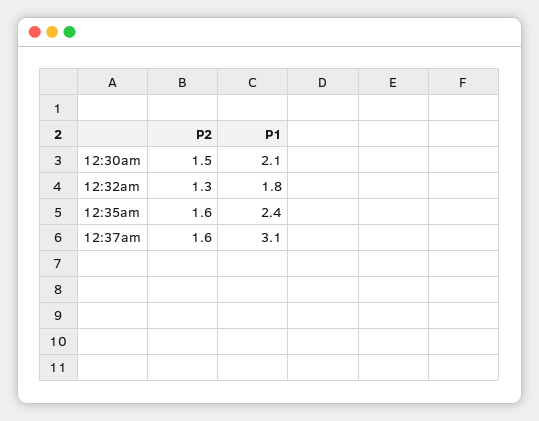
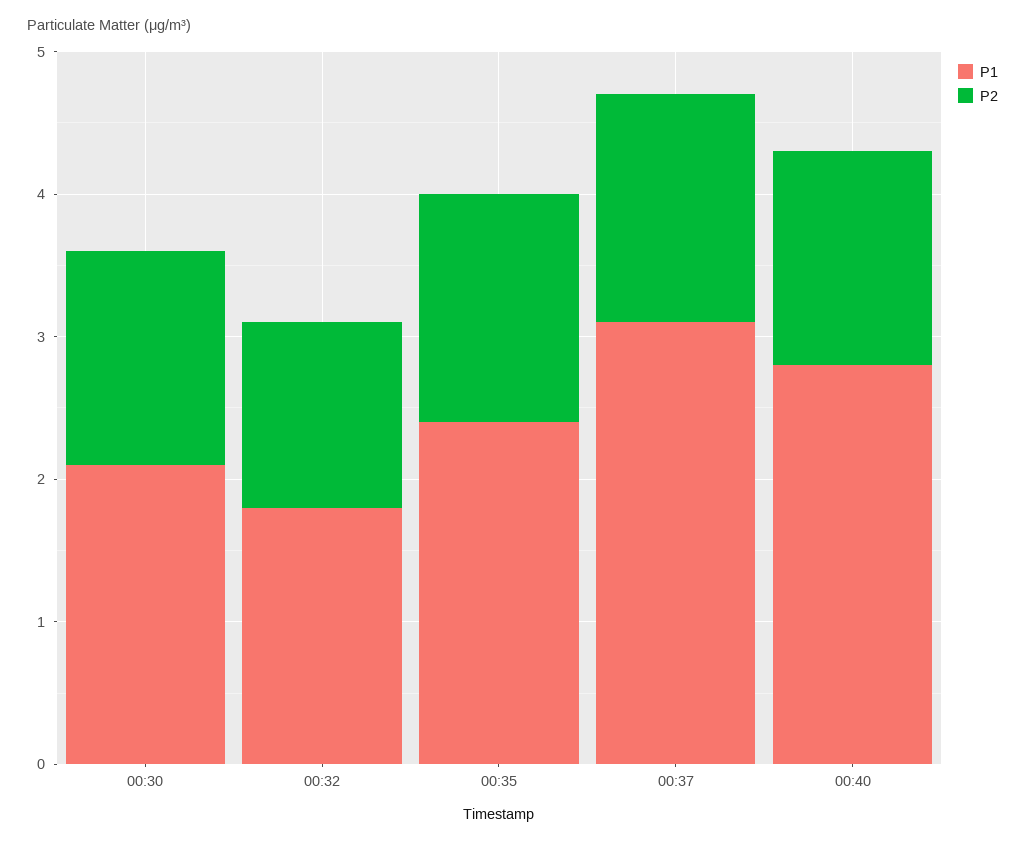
P1, 00:40: none -> 2.8
P2, 00:40: none -> 1.5

